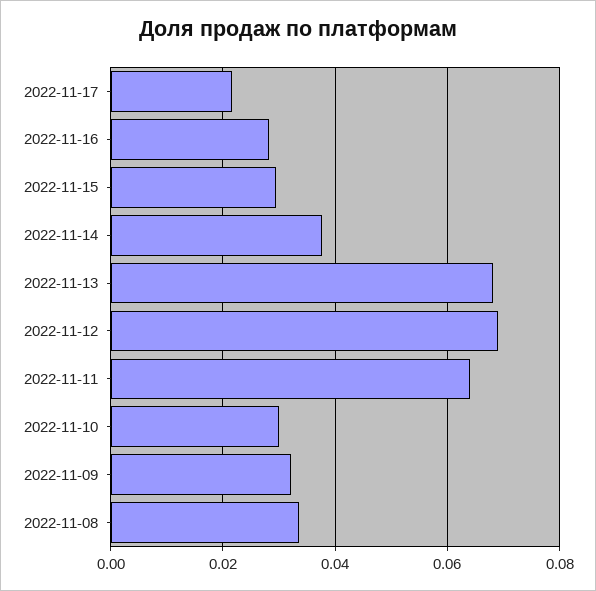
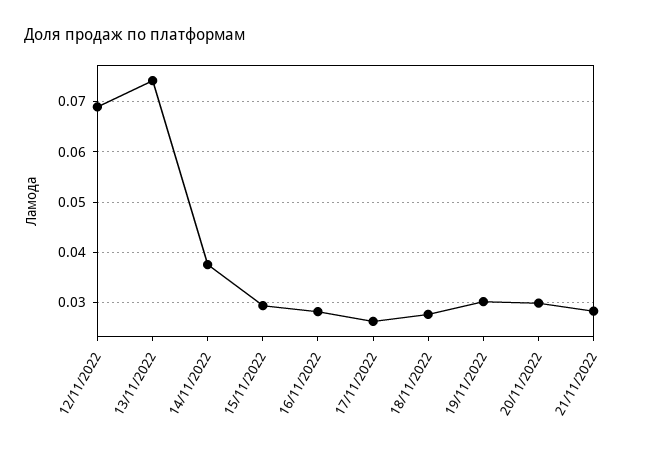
2022-11-17: 0.022 -> 0.026
2022-11-13: 0.068 -> 0.074
2022-11-11: 0.064 -> none
2022-11-10: 0.03 -> none
2022-11-09: 0.032 -> none
2022-11-08: 0.034 -> none
18/11/2022: none -> 0.028
19/11/2022: none -> 0.03
20/11/2022: none -> 0.03
21/11/2022: none -> 0.028

